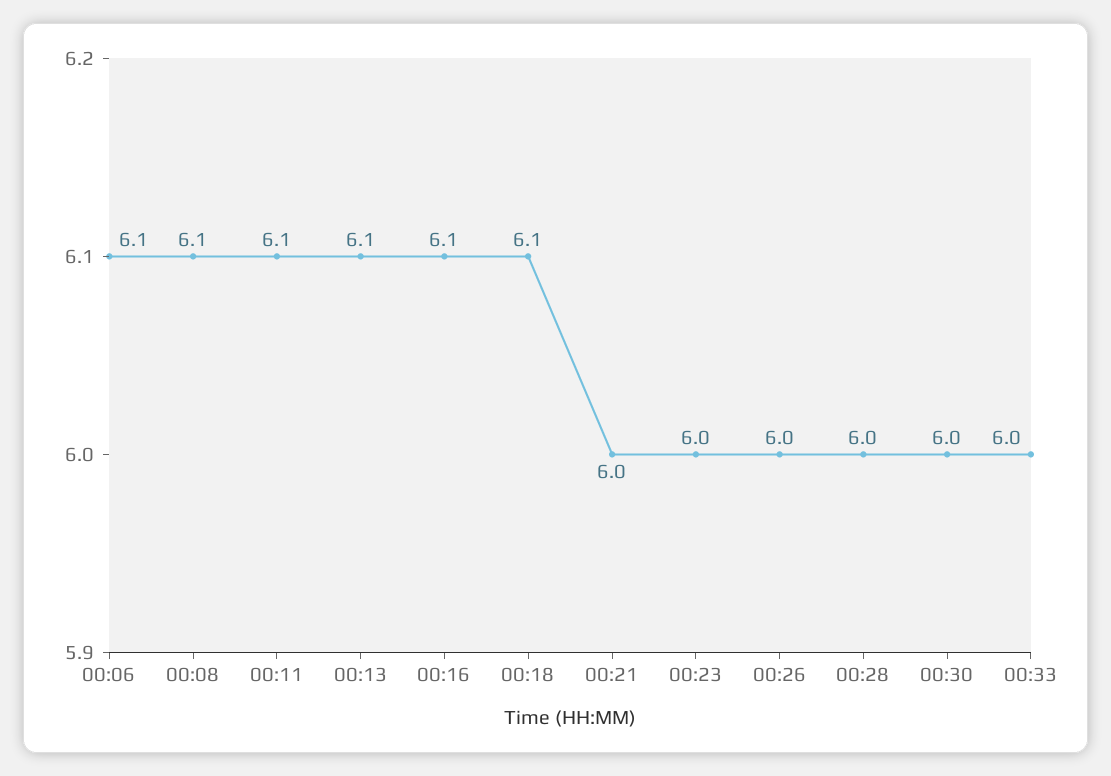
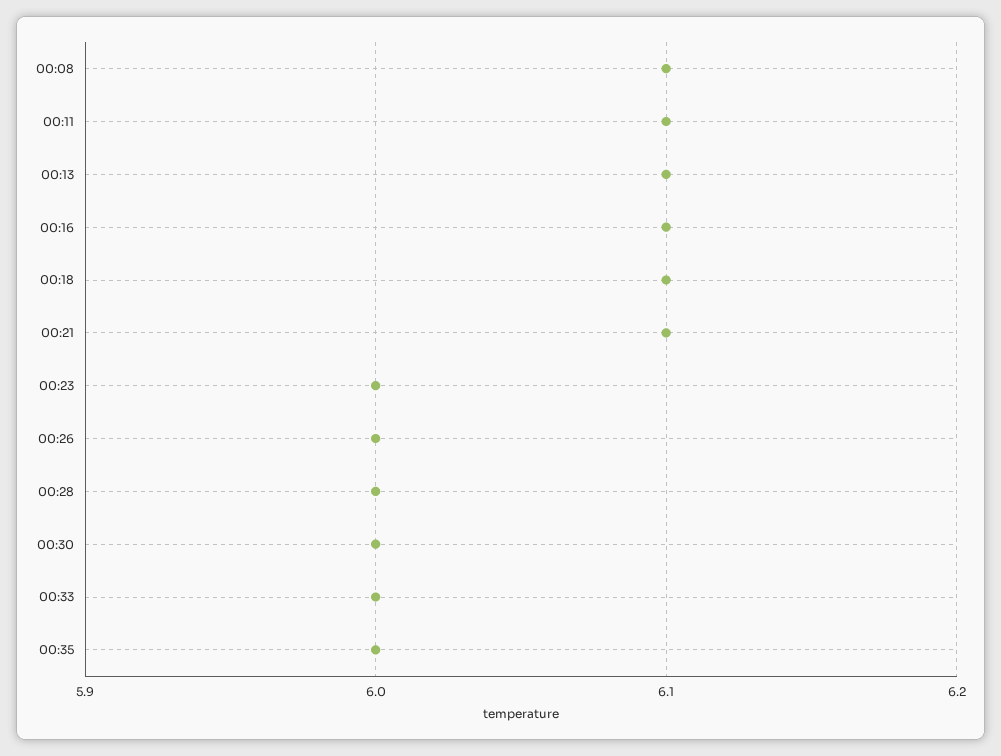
00:06: 6.1 -> none
00:21: 6 -> 6.1
00:35: none -> 6

